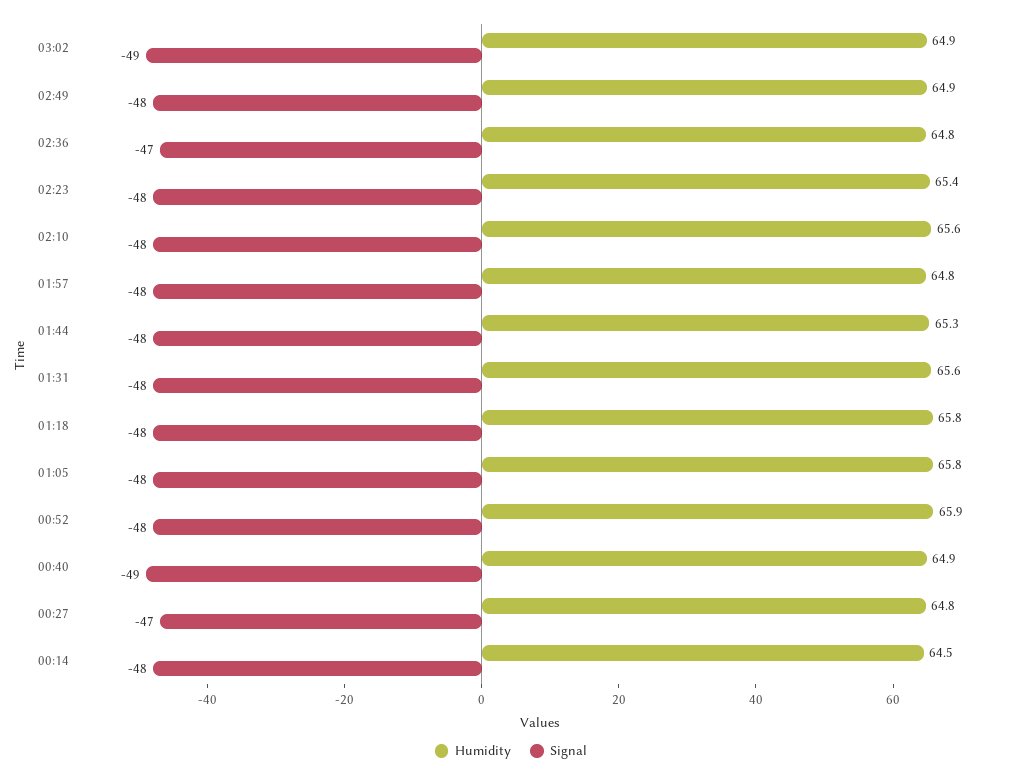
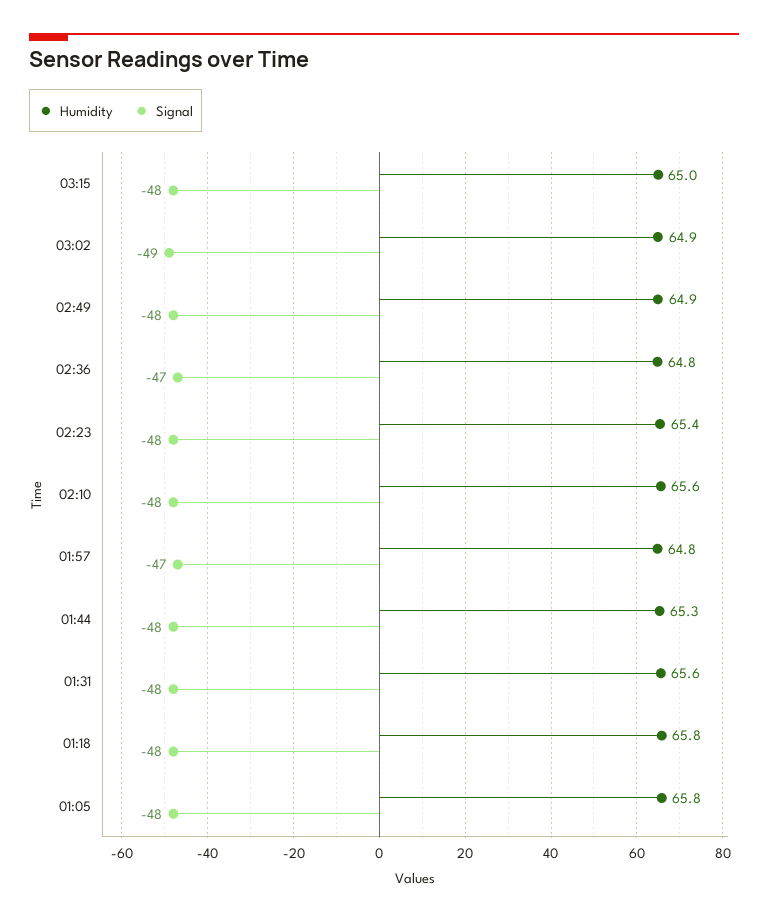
Signal, 01:57: -48 -> -47
Humidity, 00:52: 65.9 -> none
Signal, 00:52: -48 -> none
Humidity, 00:40: 64.9 -> none
Signal, 00:40: -49 -> none
Humidity, 00:27: 64.8 -> none
Signal, 00:27: -47 -> none
Humidity, 00:14: 64.5 -> none
Signal, 00:14: -48 -> none
Humidity, 03:15: none -> 65
Signal, 03:15: none -> -48

